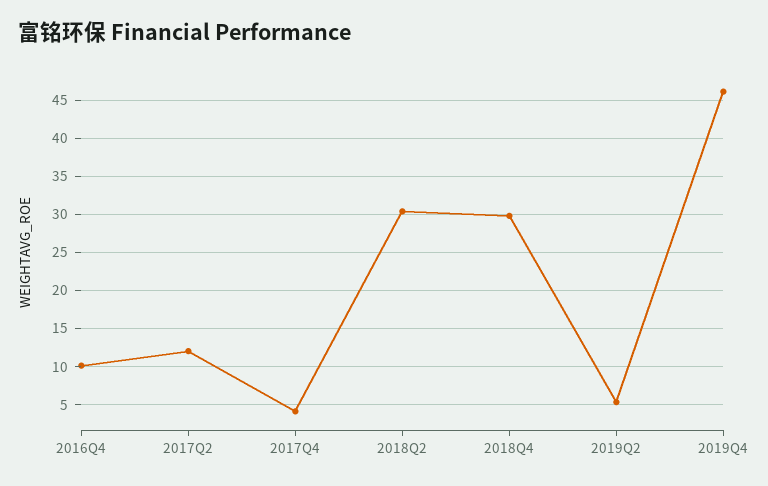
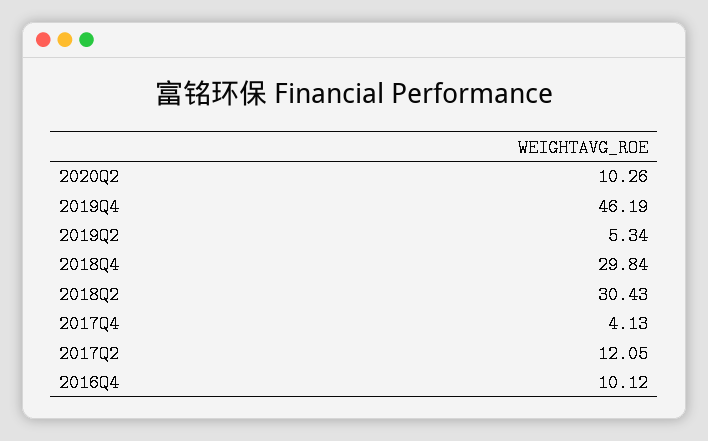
2020Q2: none -> 10.26

